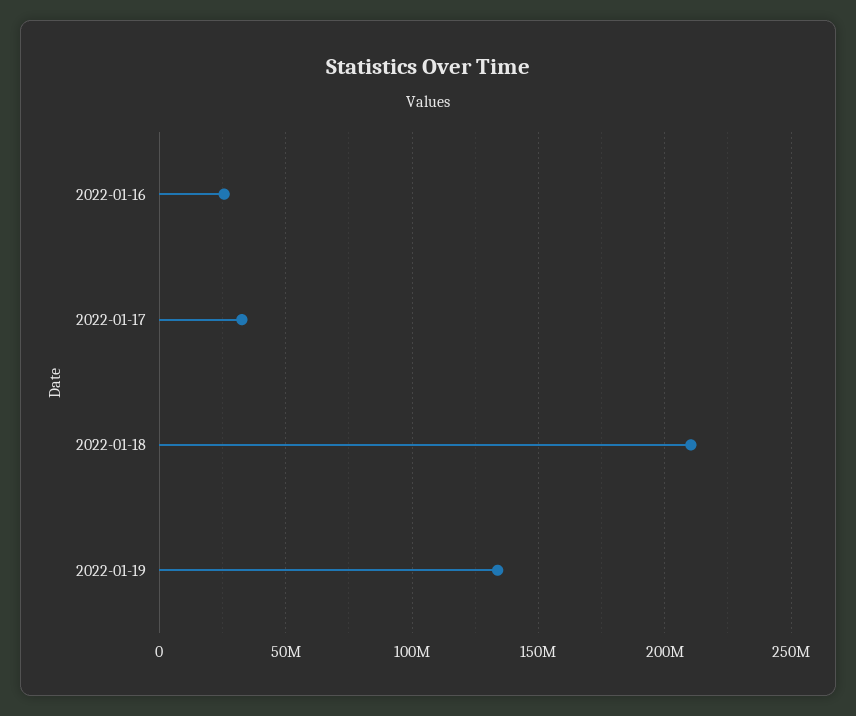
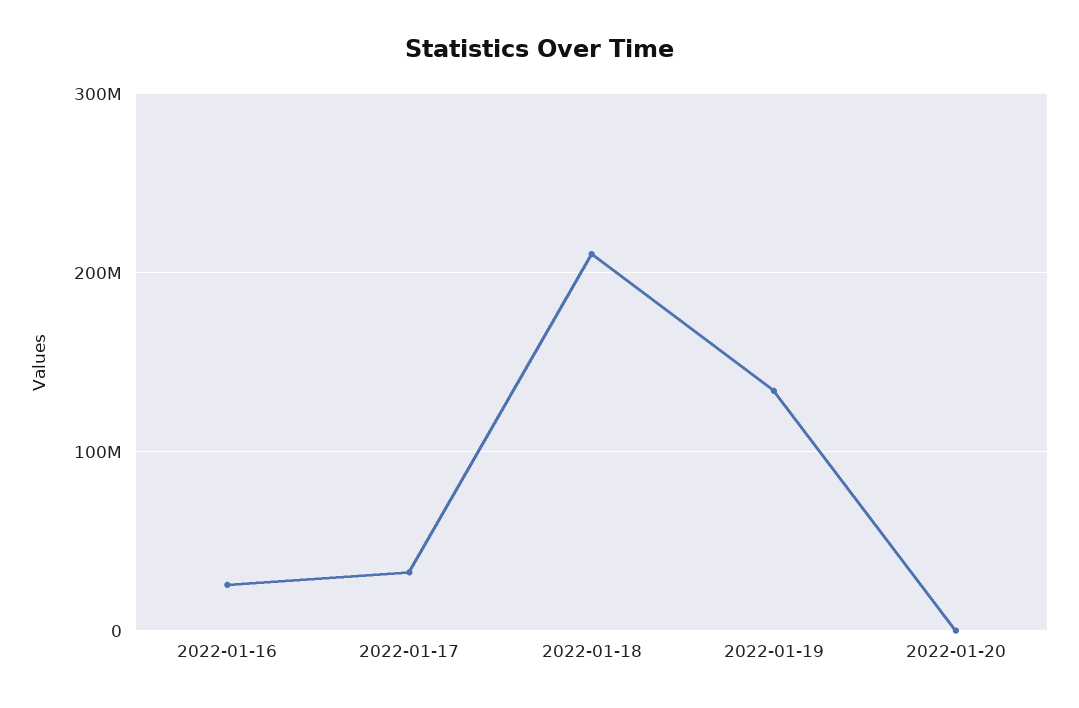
2022-01-20: none -> 0

